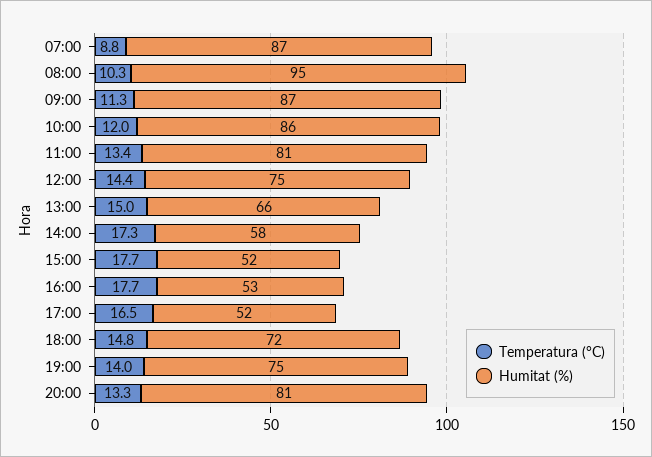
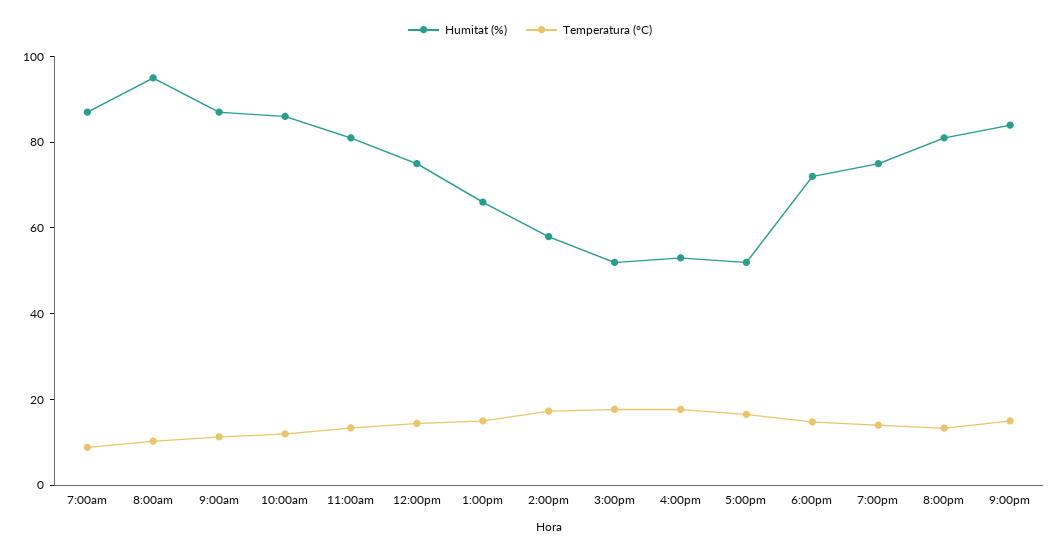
Humitat (%), 9:00pm: none -> 85
Temperatura (°C), 9:00pm: none -> 15

